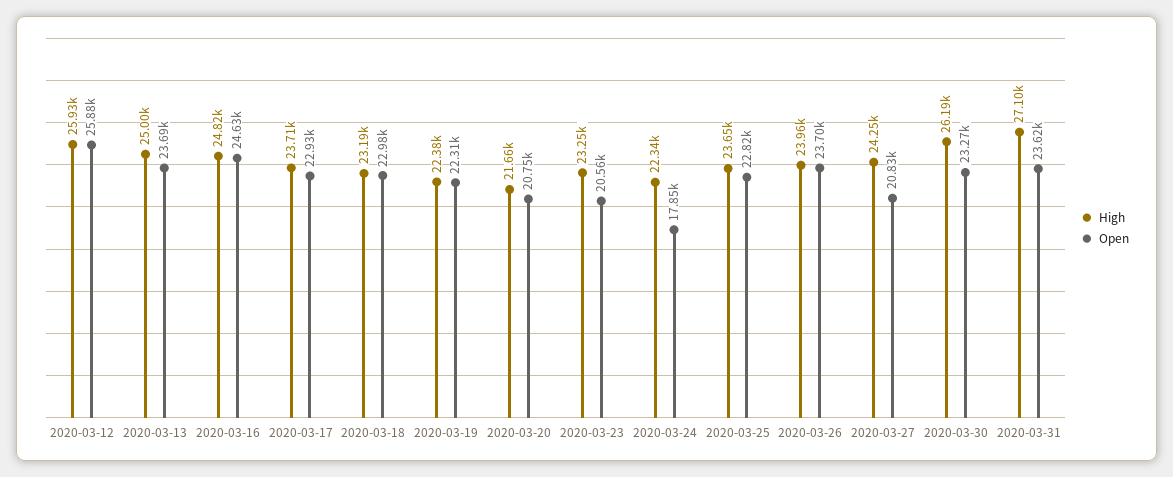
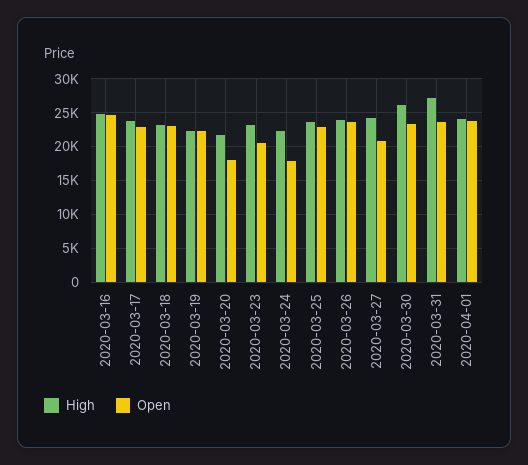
High, 2020-03-12: 25930 -> none
Open, 2020-03-12: 25880 -> none
High, 2020-03-13: 25000 -> none
Open, 2020-03-13: 23690 -> none
Open, 2020-03-20: 20750 -> 18000
High, 2020-04-01: none -> 24000
Open, 2020-04-01: none -> 24000

